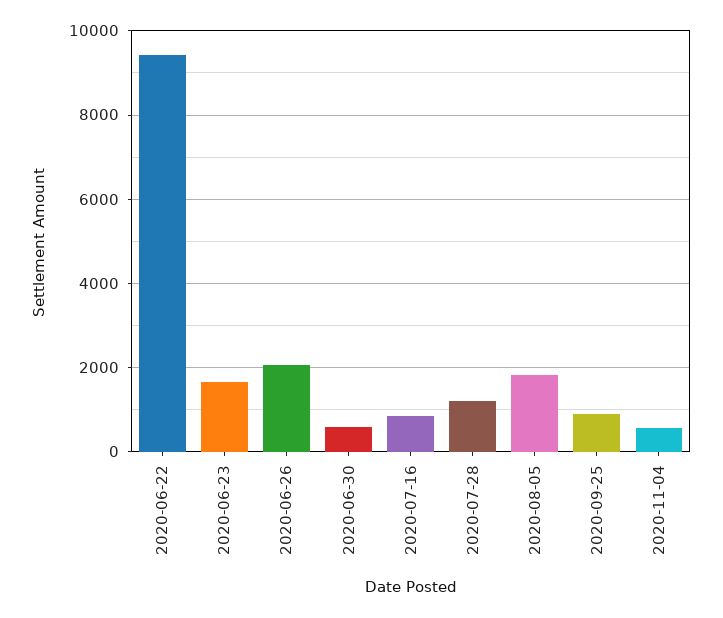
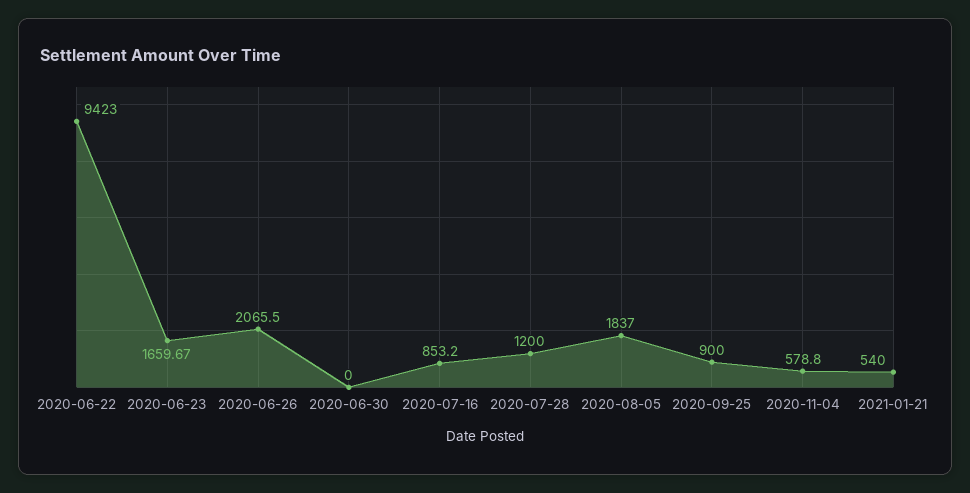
2020-06-30: 600 -> 0
2021-01-21: none -> 540

